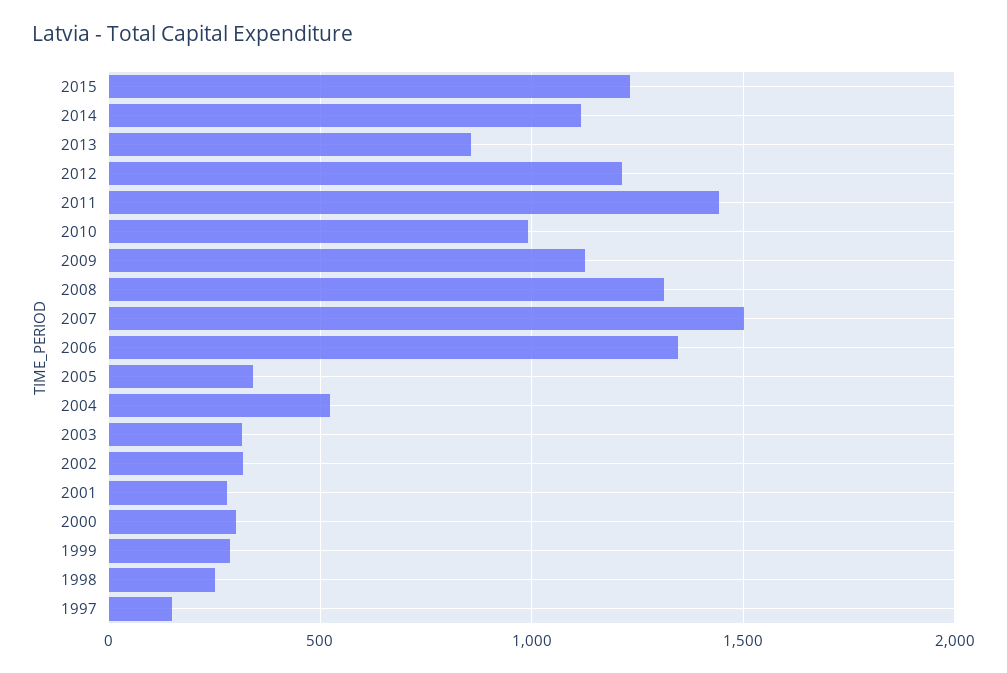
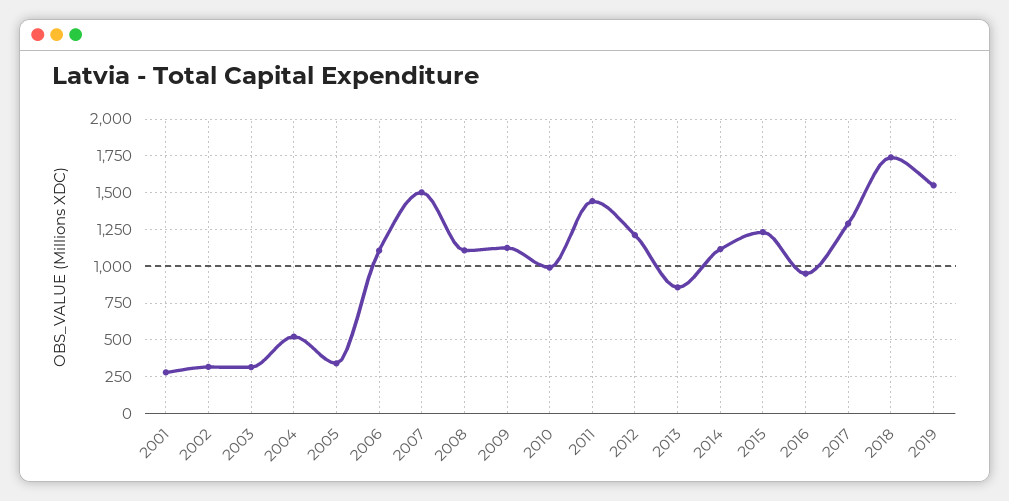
2008: 1300 -> 1100
2006: 1350 -> 1100
2000: 300 -> none
1999: 300 -> none
1998: 250 -> none
1997: 150 -> none
2016: none -> 950
2017: none -> 1300
2018: none -> 1750
2019: none -> 1550

